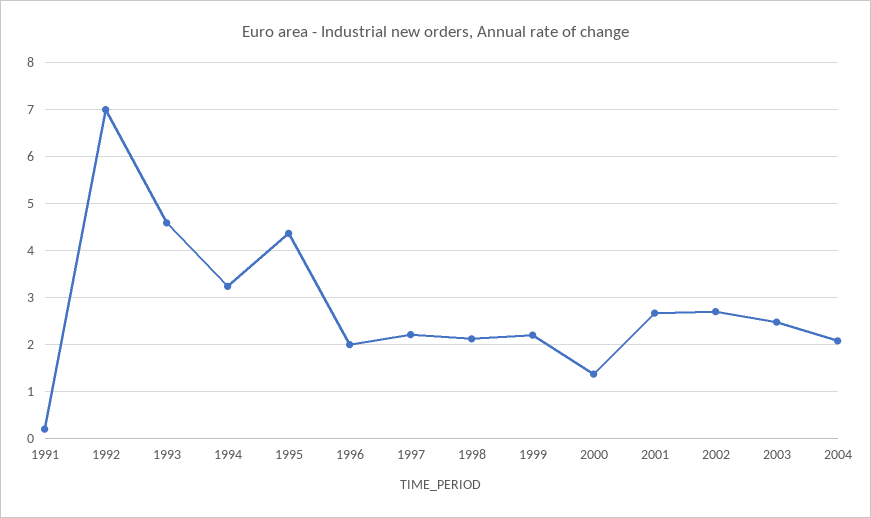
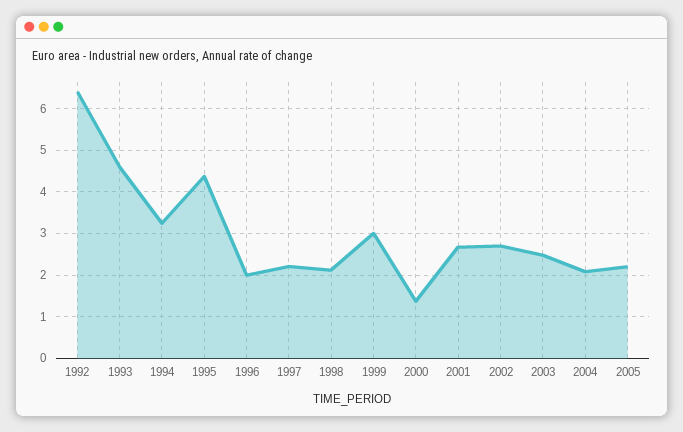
1991: 0.2 -> none
1992: 7 -> 6.4
1999: 2.2 -> 3
2005: none -> 2.2

